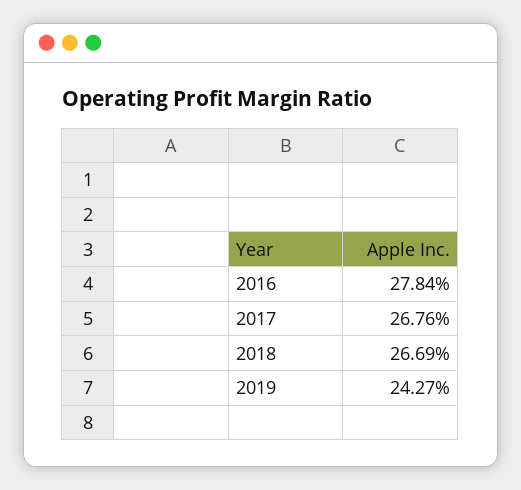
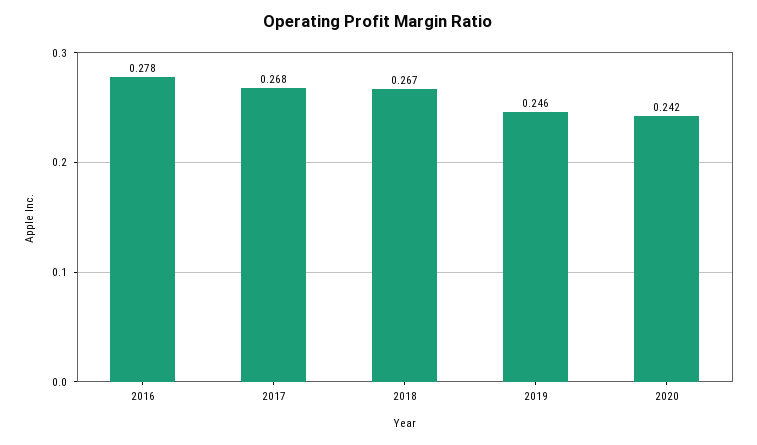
2019: 0.2427 -> 0.246
2020: none -> 0.242

